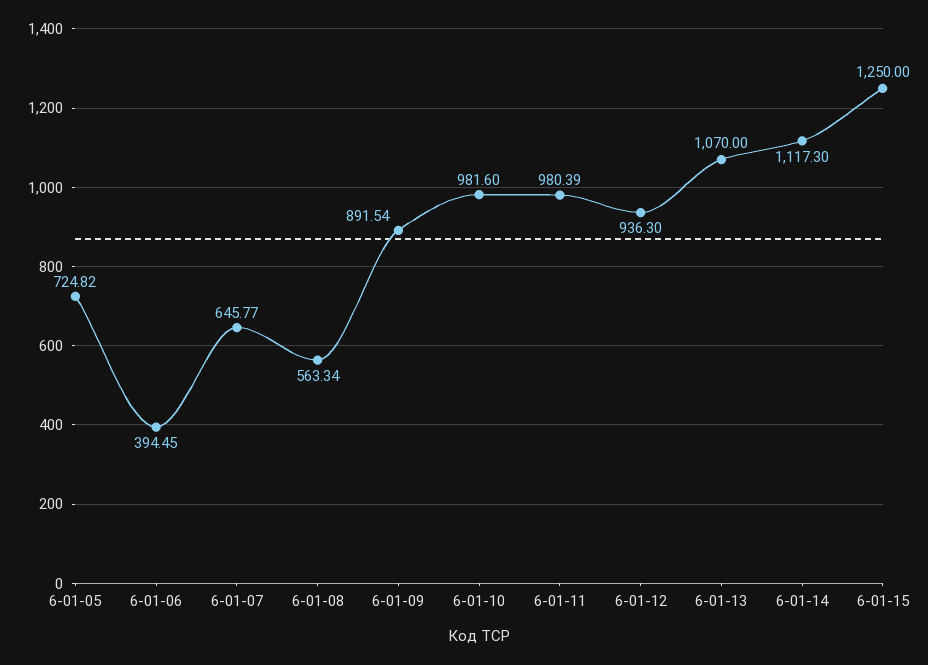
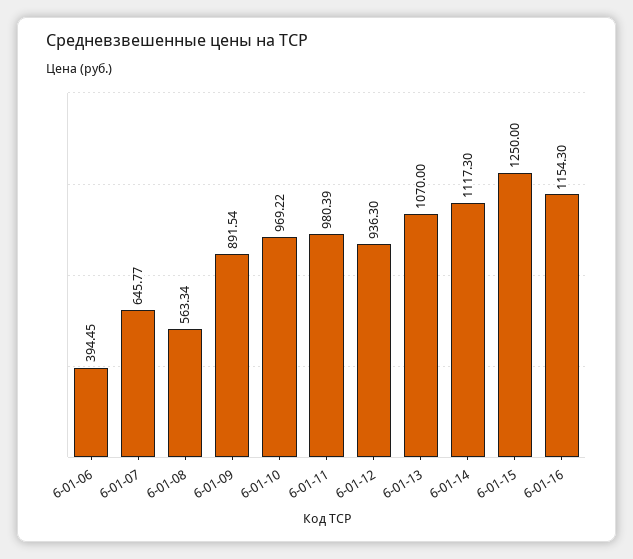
6-01-05: 724.82 -> none
6-01-10: 981.6 -> 969.22
6-01-16: none -> 1154.3

